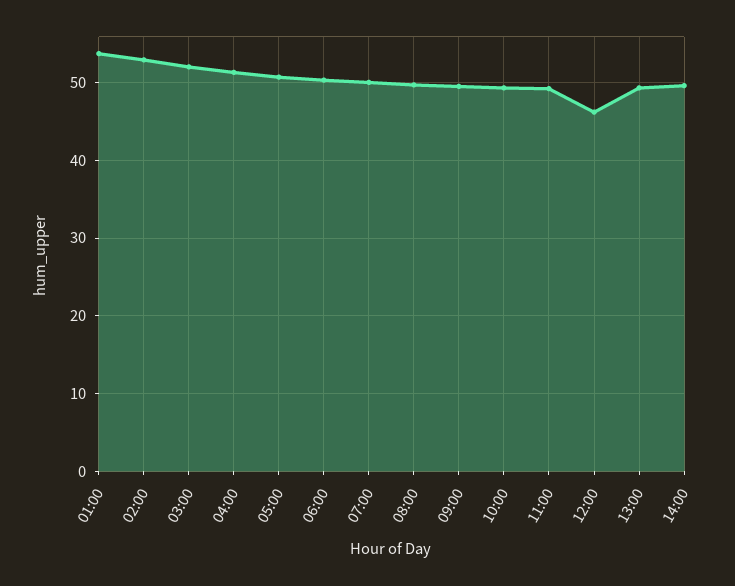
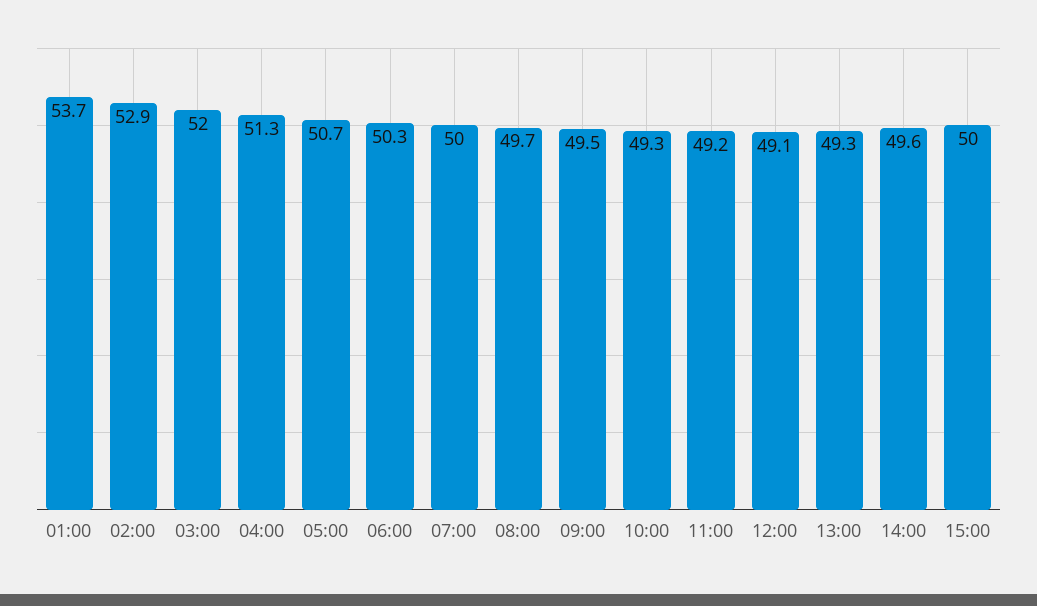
12:00: 46 -> 49.1
15:00: none -> 50

